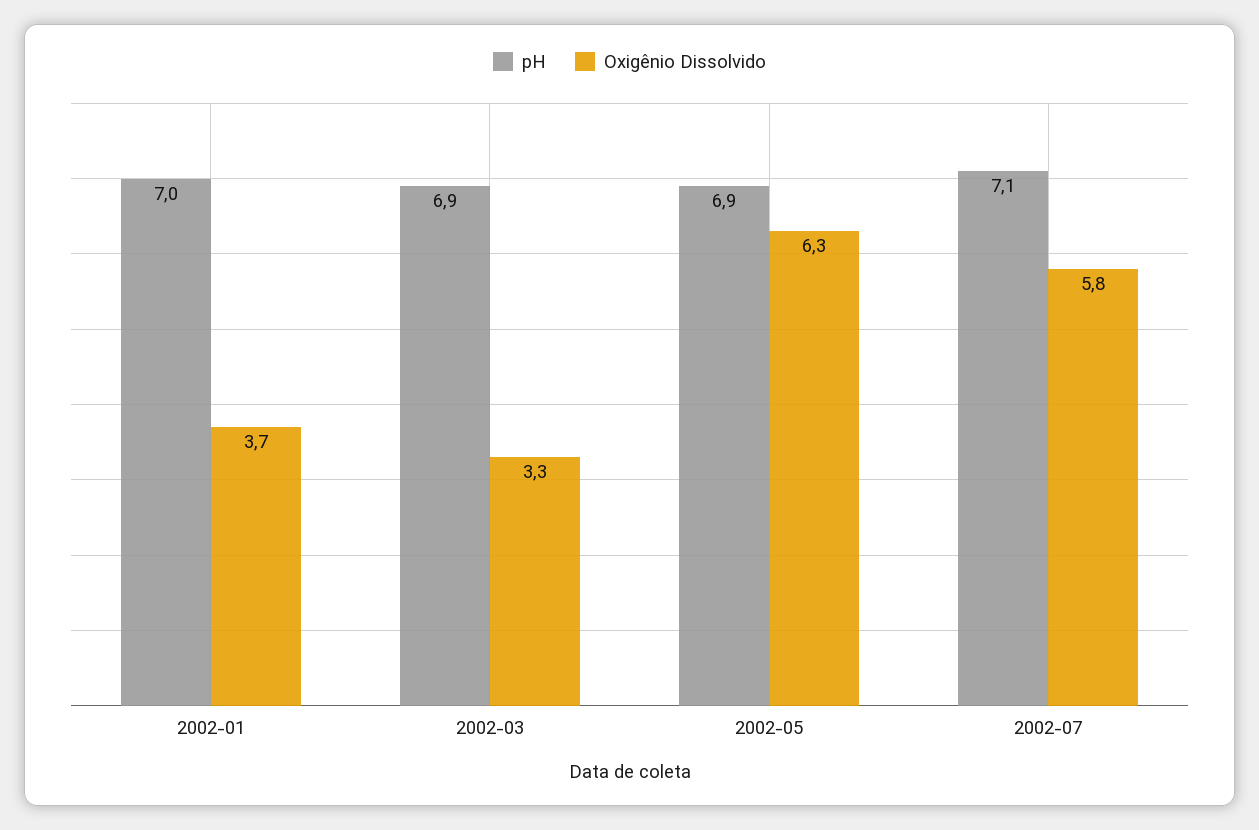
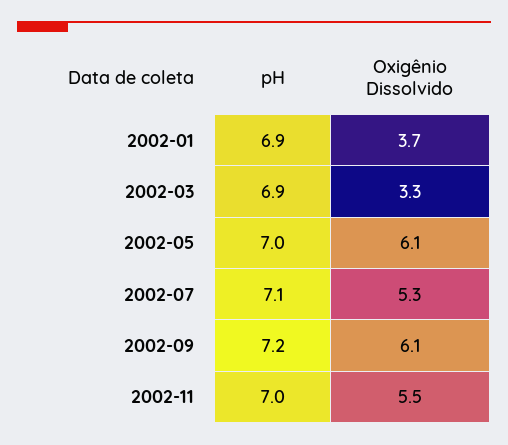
pH, 2002-01: 7 -> 6.9
pH, 2002-05: 6.9 -> 7
Oxigênio Dissolvido, 2002-05: 6.3 -> 6.1
Oxigênio Dissolvido, 2002-07: 5.8 -> 5.3
pH, 2002-09: none -> 7.2
Oxigênio Dissolvido, 2002-09: none -> 6.1
pH, 2002-11: none -> 7
Oxigênio Dissolvido, 2002-11: none -> 5.5

